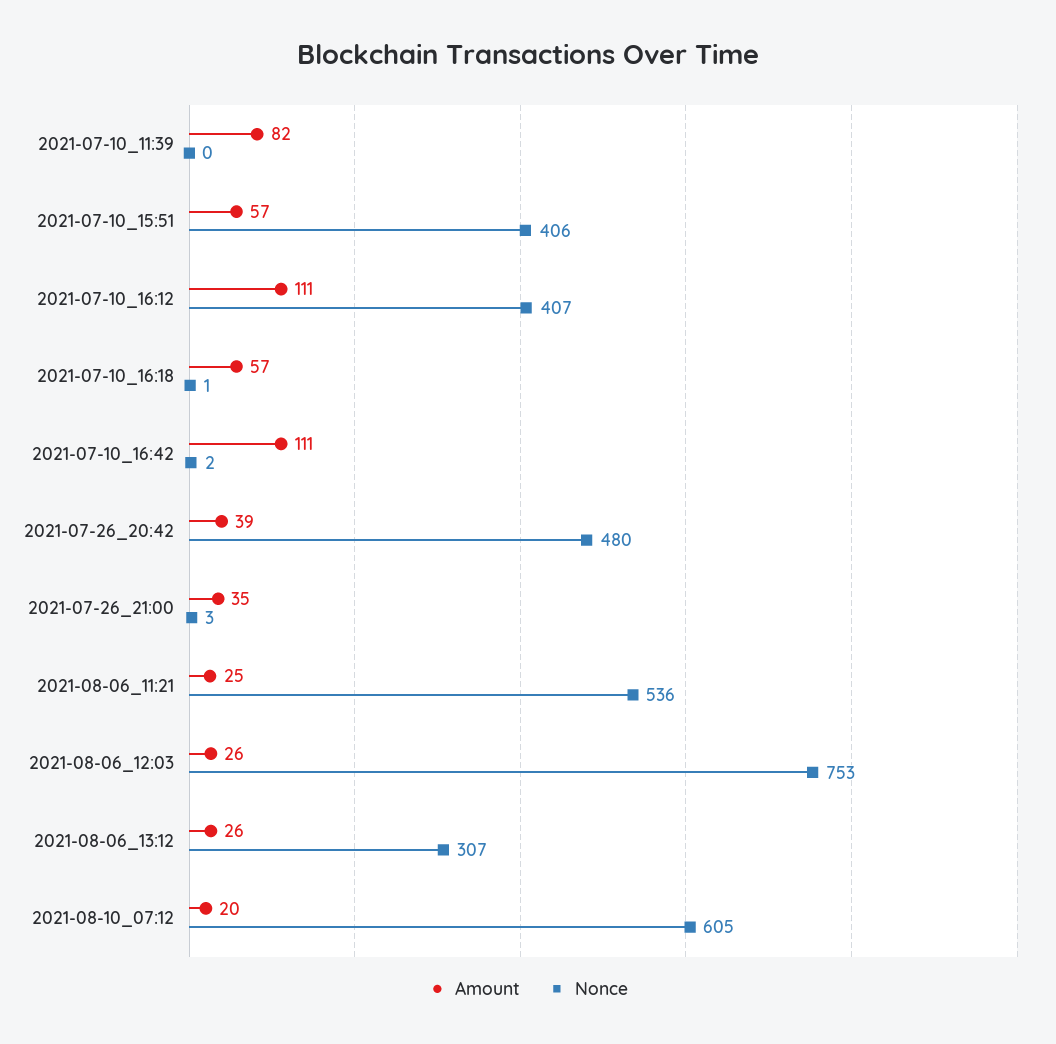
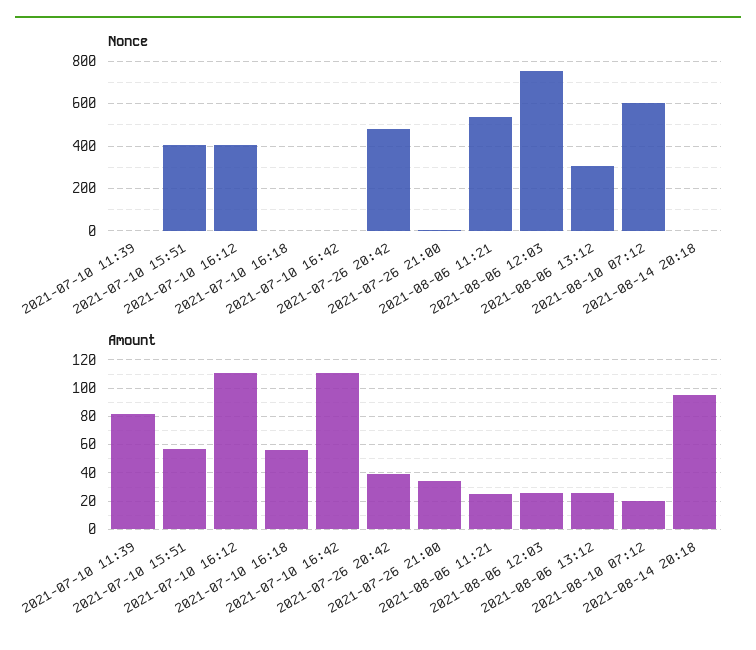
Nonce, 2021-08-14 20:18: none -> 0
Amount, 2021-08-14 20:18: none -> 95

